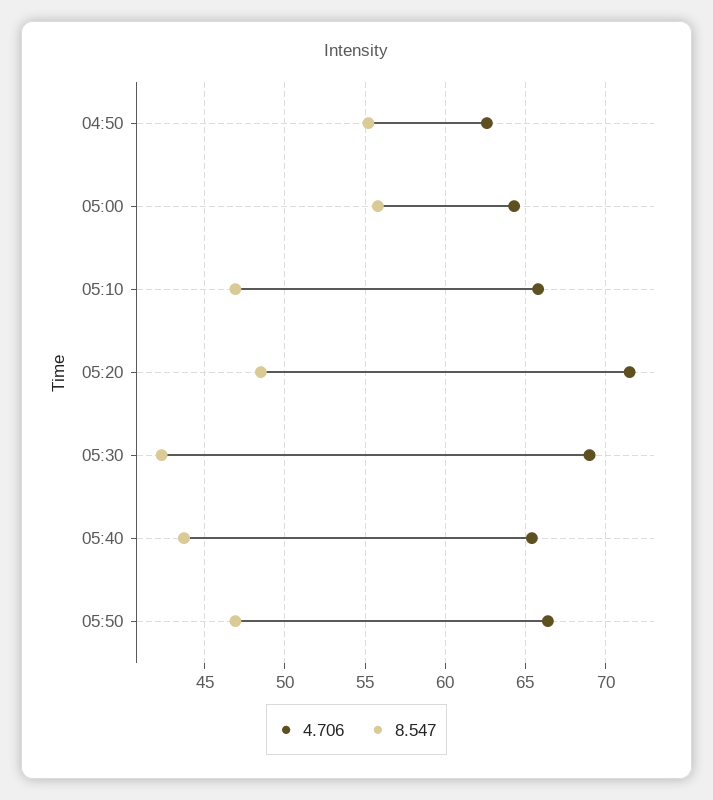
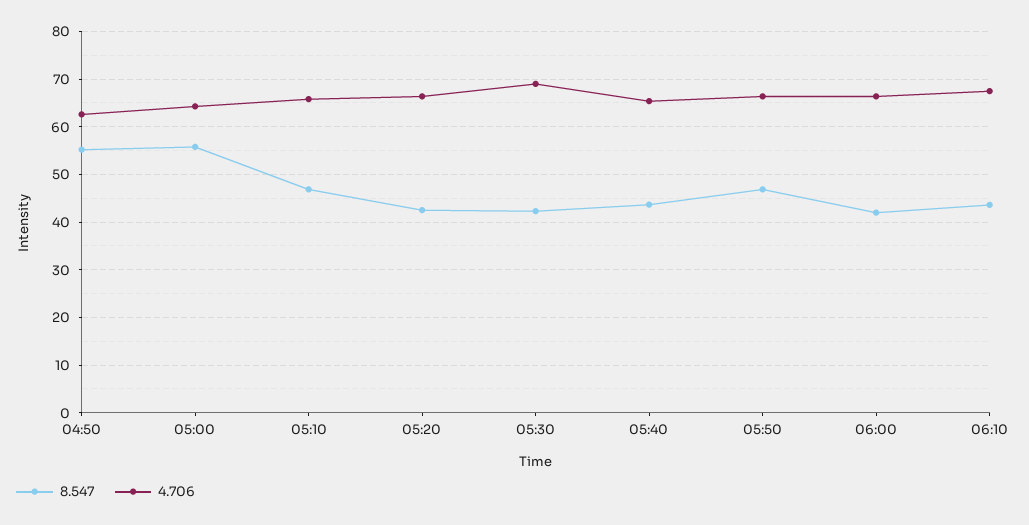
4.706, 05:20: 71.5 -> 66
8.547, 05:20: 48.5 -> 42
8.547, 06:00: none -> 42
4.706, 06:00: none -> 66
8.547, 06:10: none -> 44
4.706, 06:10: none -> 68

